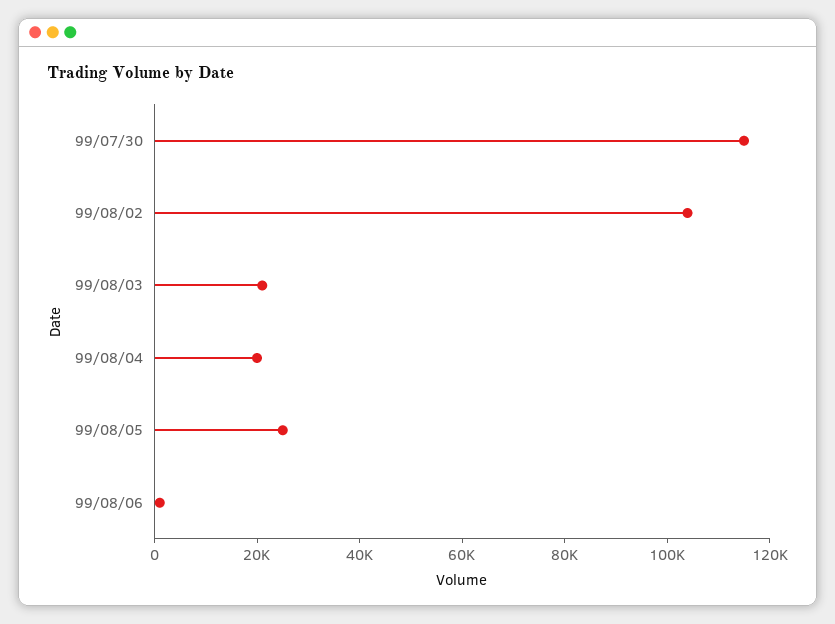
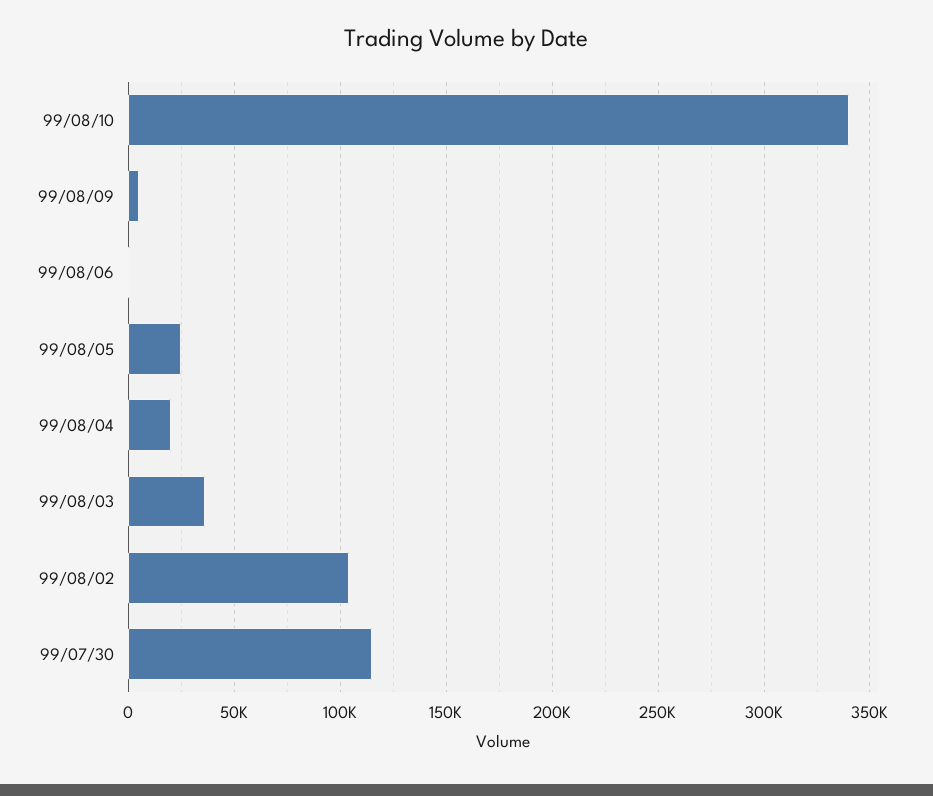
99/08/03: 20000 -> 35000
99/08/10: none -> 340000
99/08/09: none -> 5000

